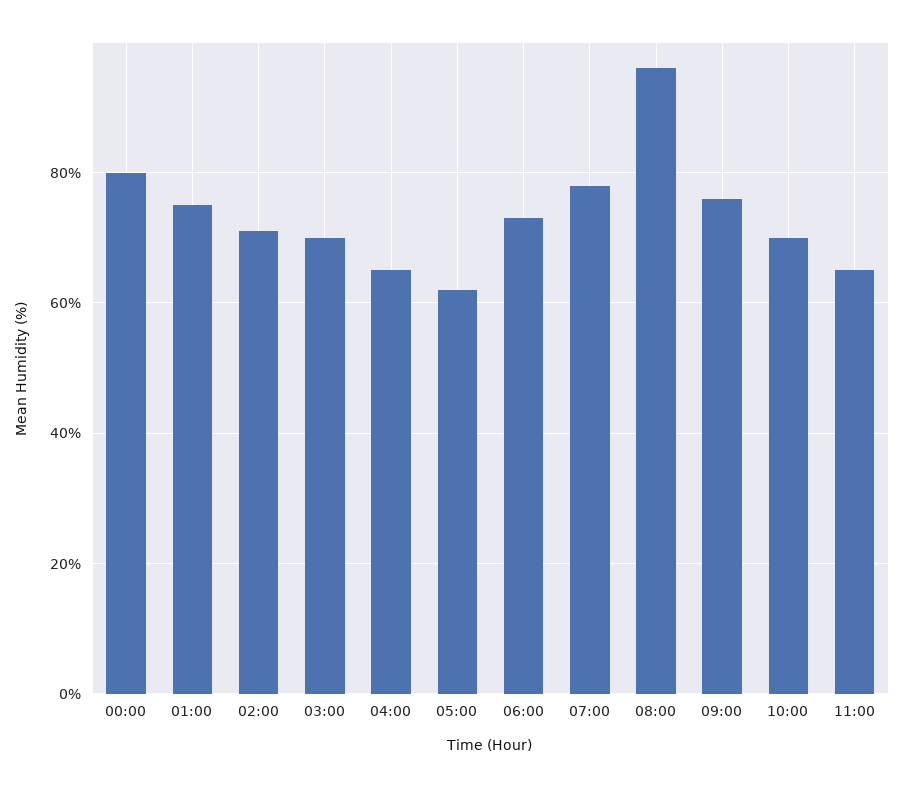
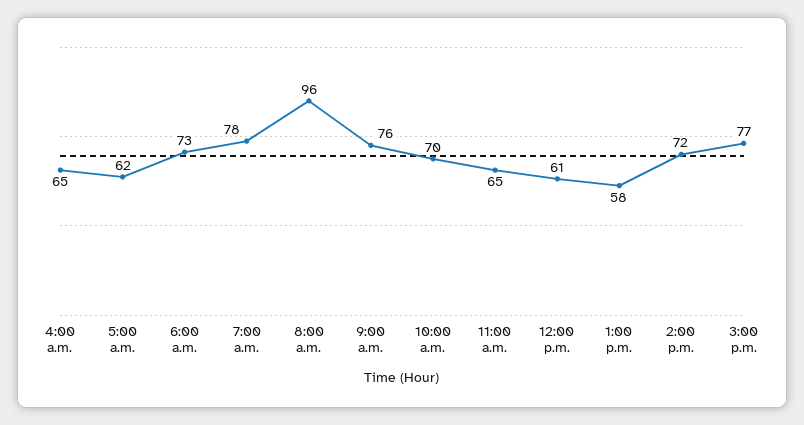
00:00: 80 -> none
01:00: 75 -> none
02:00: 70 -> none
03:00: 70 -> none
12:00 p.m.: none -> 61
1:00 p.m.: none -> 58
2:00 p.m.: none -> 72
3:00 p.m.: none -> 77

